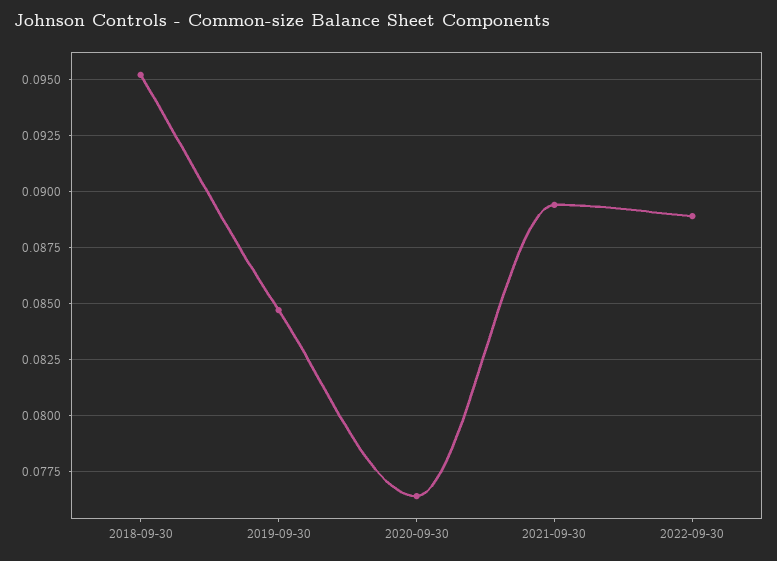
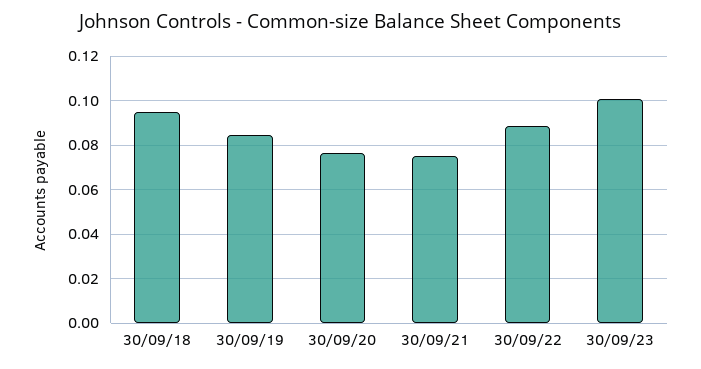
2021-09-30: 0.0895 -> 0.075
30/09/23: none -> 0.1

